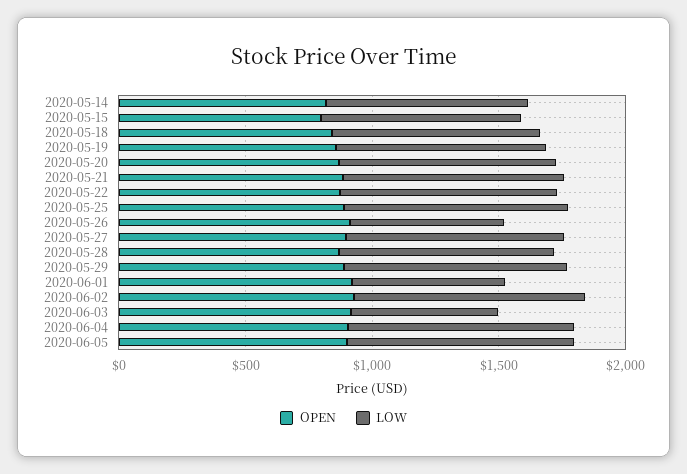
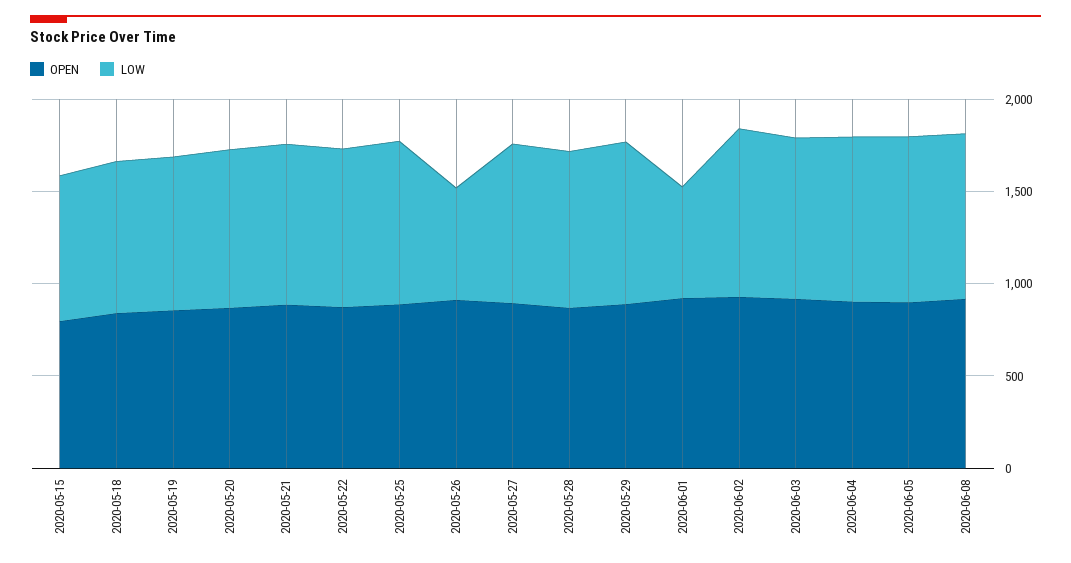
OPEN, 2020-05-14: 800 -> none
LOW, 2020-05-14: 800 -> none
LOW, 2020-06-03: 600 -> 900
OPEN, 2020-06-08: none -> 900
LOW, 2020-06-08: none -> 900

